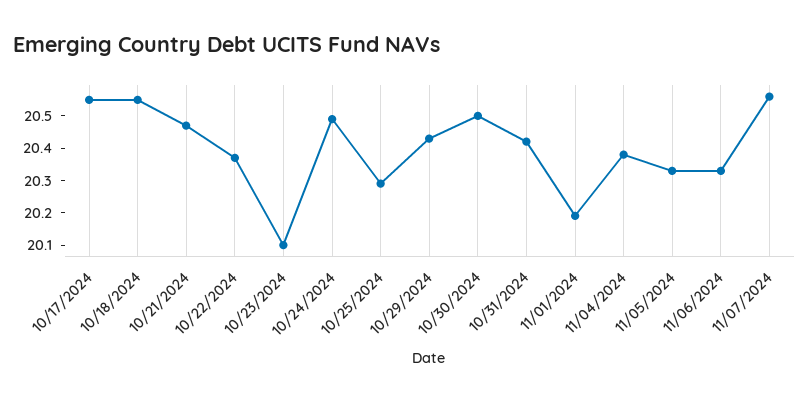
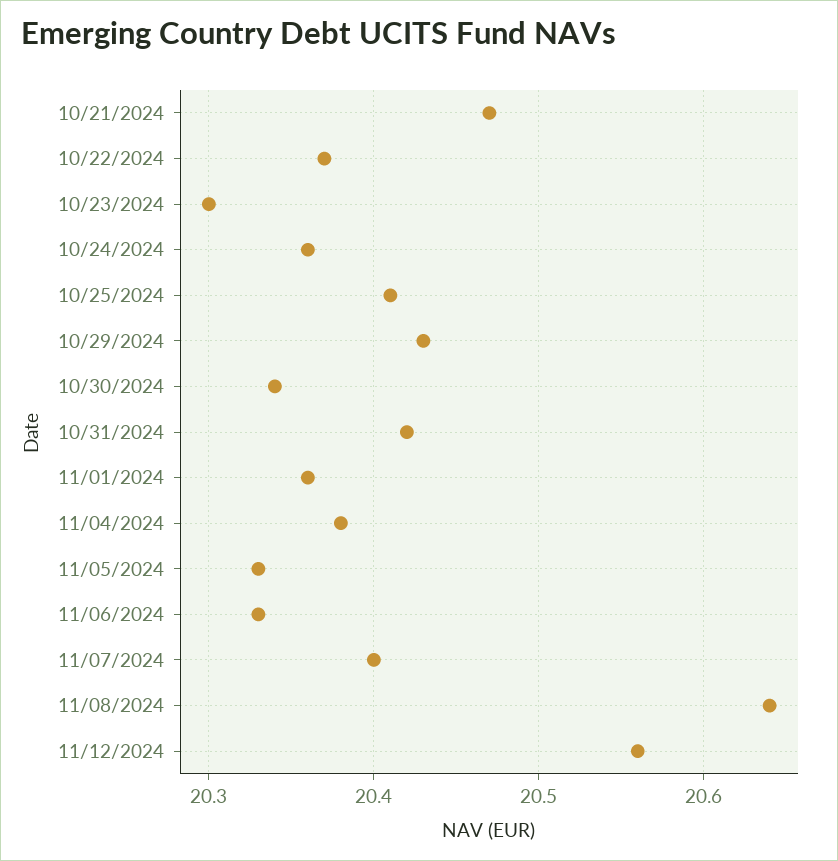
10/17/2024: 20.55 -> none
10/18/2024: 20.55 -> none
10/23/2024: 20.1 -> 20.3
10/24/2024: 20.5 -> 20.36
10/25/2024: 20.3 -> 20.41
10/30/2024: 20.5 -> 20.34
11/01/2024: 20.2 -> 20.36
11/07/2024: 20.55 -> 20.4
11/08/2024: none -> 20.64
11/12/2024: none -> 20.56

